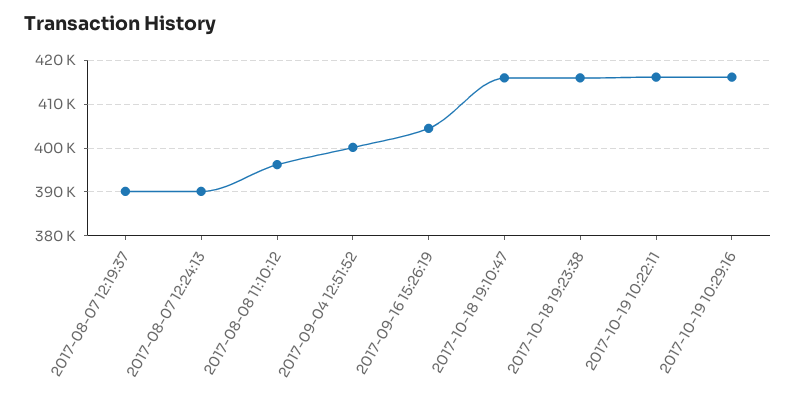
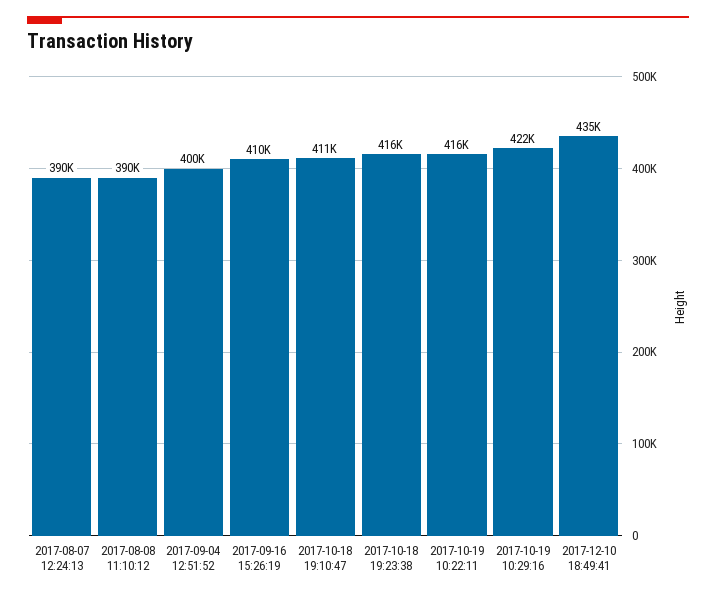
2017-08-07 12:19:37: 390000 -> none
2017-08-08 11:10:12: 396000 -> 390000
2017-09-16 15:26:19: 404000 -> 410000
2017-10-18 19:10:47: 416000 -> 411000
2017-10-19 10:29:16: 416000 -> 422000
2017-12-10 18:49:41: none -> 435000

